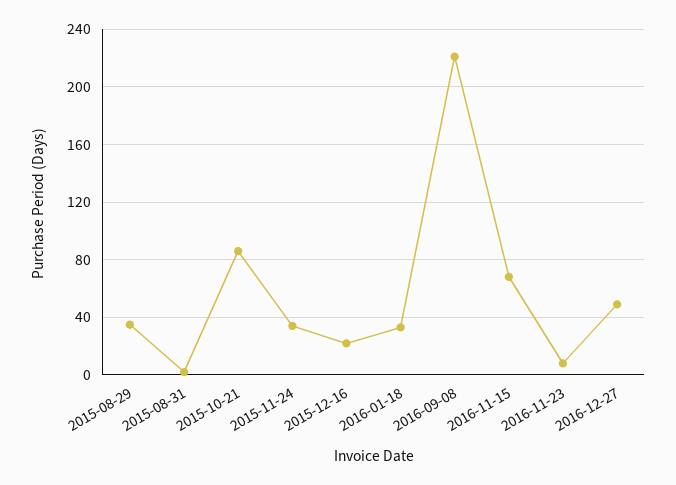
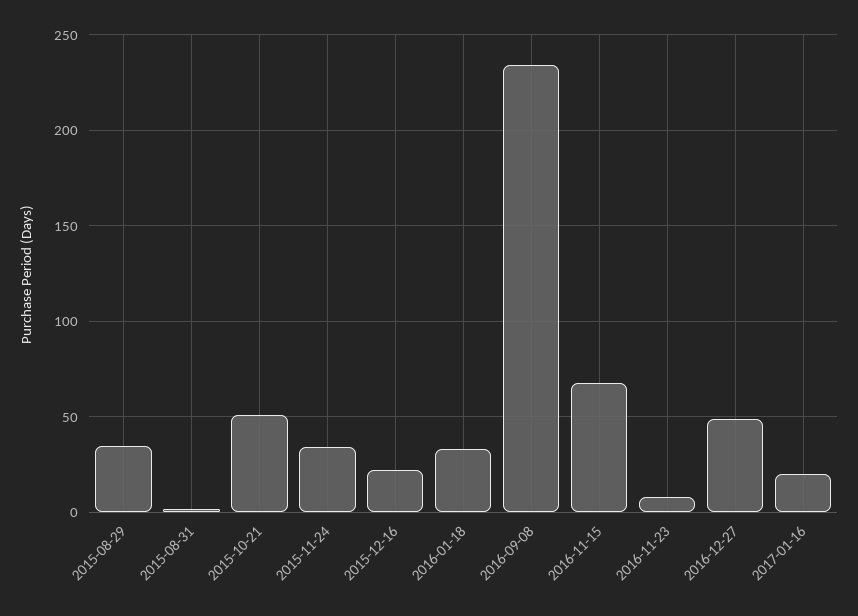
2015-10-21: 85 -> 50
2016-09-08: 220 -> 235
2017-01-16: none -> 20

